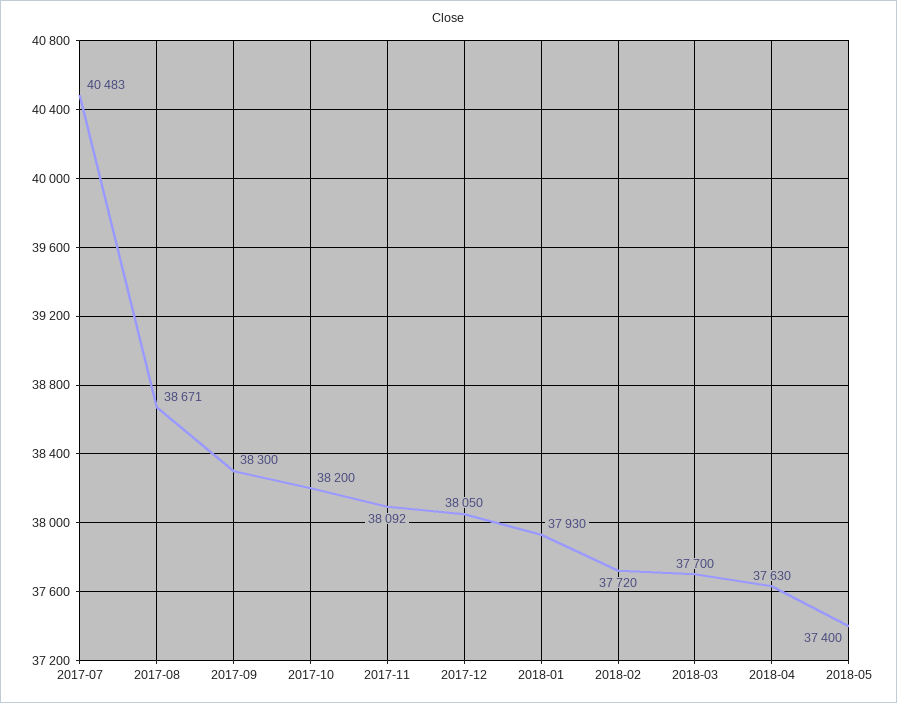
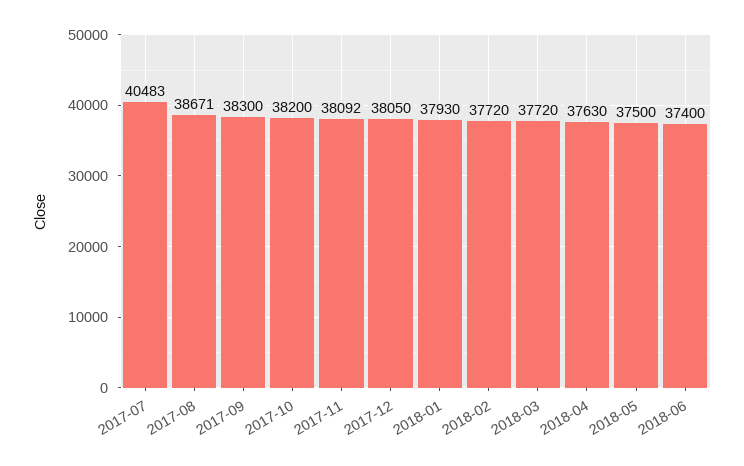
2018-03: 37700 -> 37720
2018-05: 37400 -> 37500
2018-06: none -> 37400

